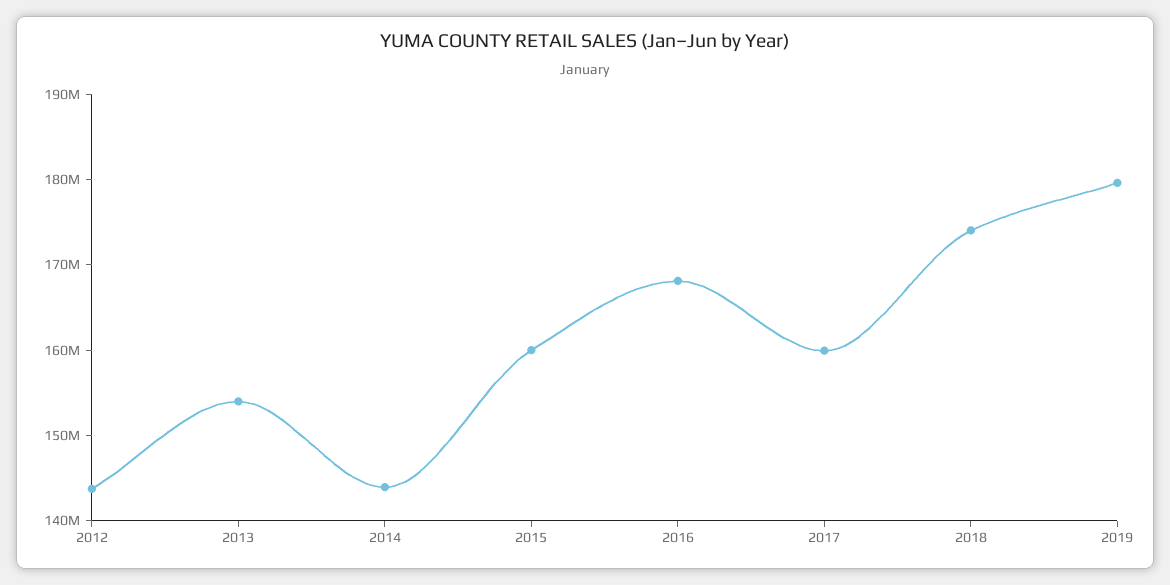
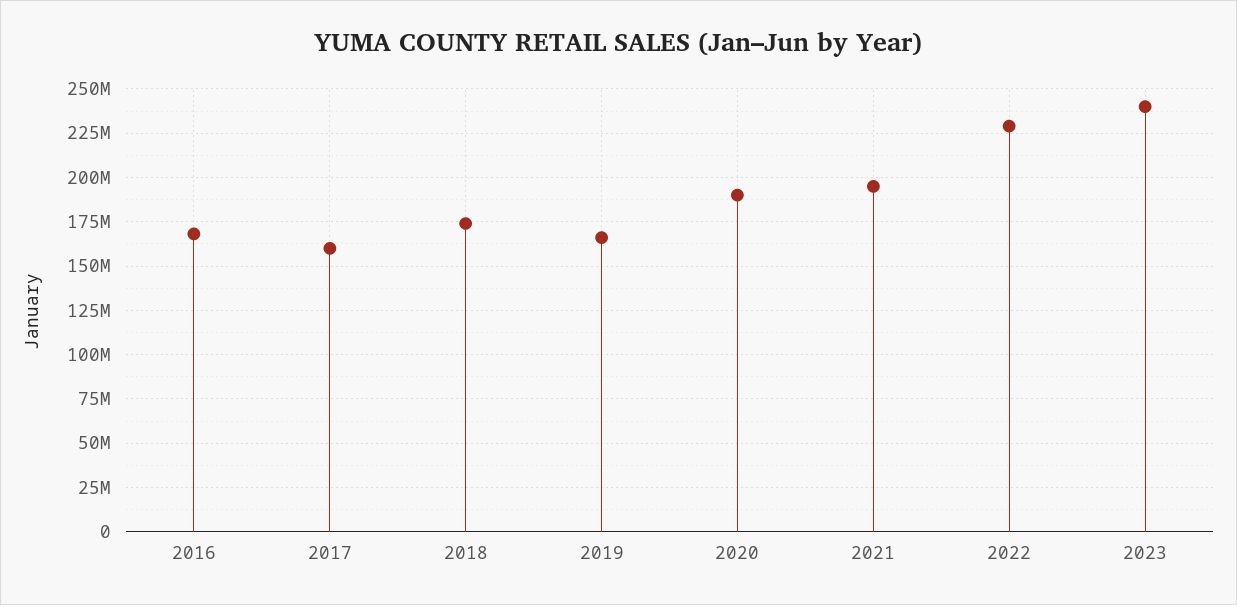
2012: 144000000 -> none
2013: 154000000 -> none
2014: 144000000 -> none
2015: 160000000 -> none
2019: 180000000 -> 165000000
2020: none -> 190000000
2021: none -> 195000000
2022: none -> 230000000
2023: none -> 240000000

